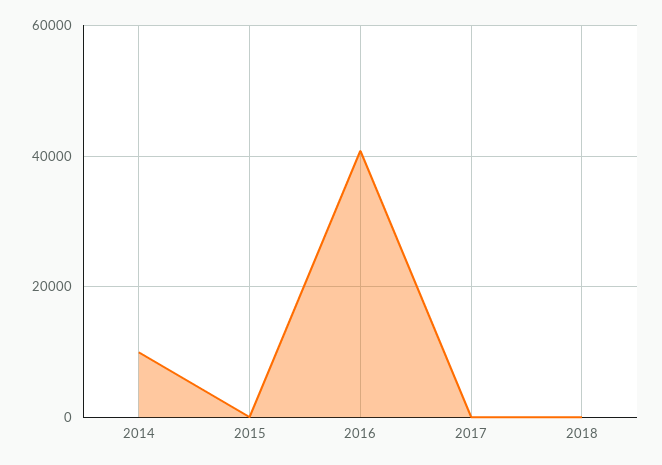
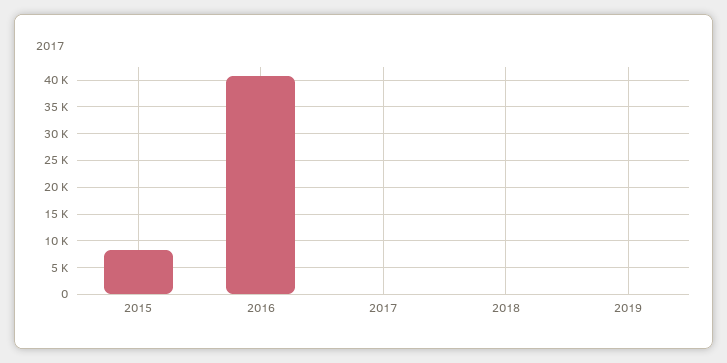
2014: 10000 -> none
2015: 0 -> 7500
2019: none -> 0

